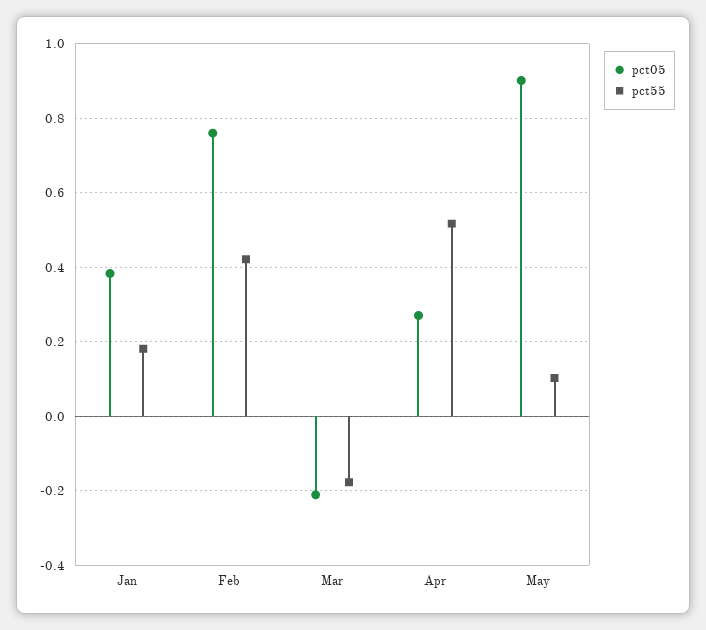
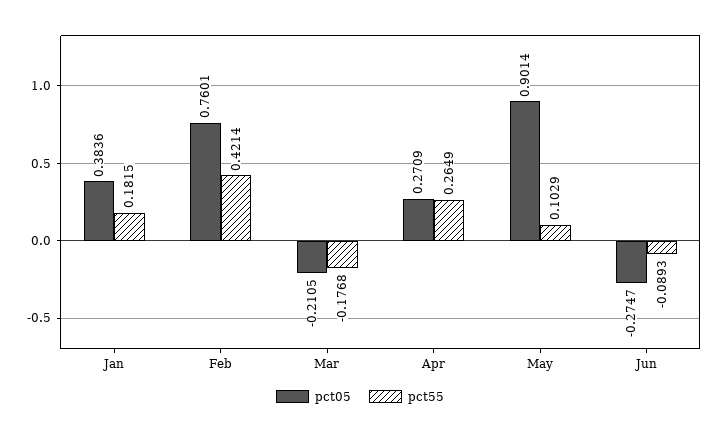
pct55, Apr: 0.52 -> 0.2649
pct05, Jun: none -> -0.2747
pct55, Jun: none -> -0.0893

